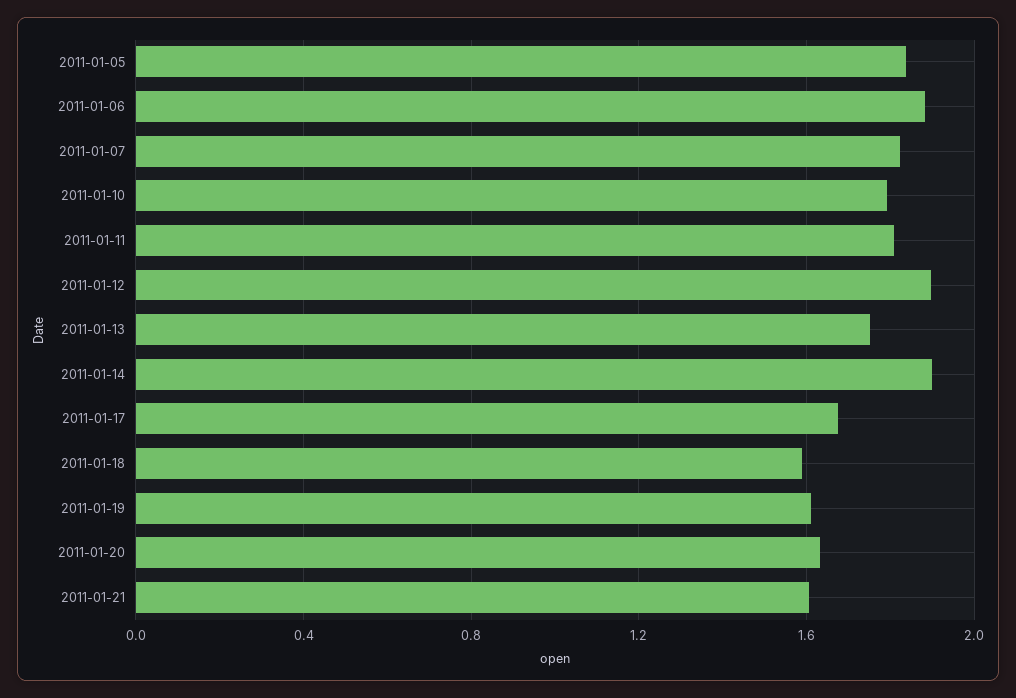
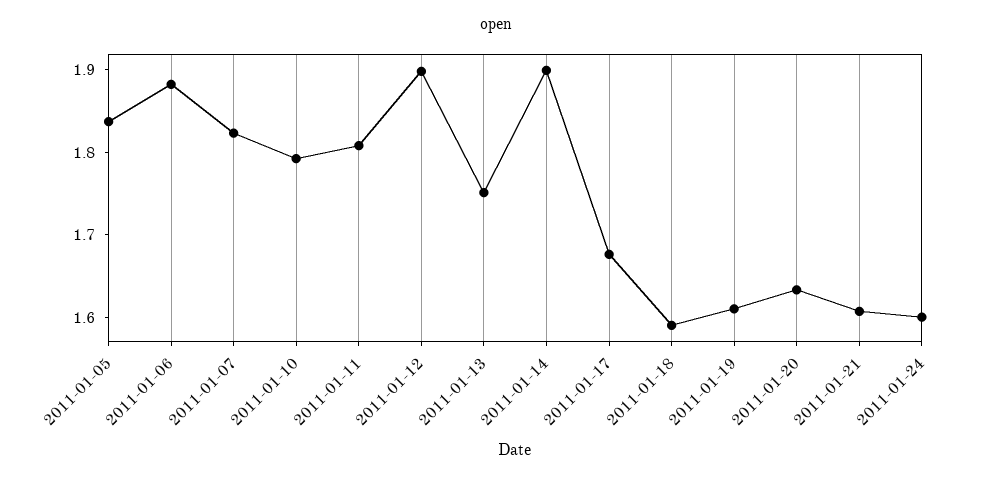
2011-01-24: none -> 1.6

